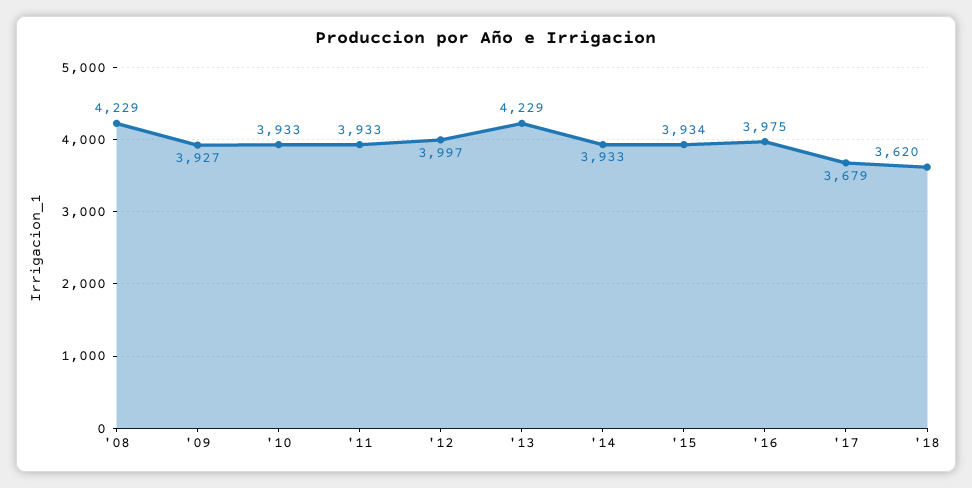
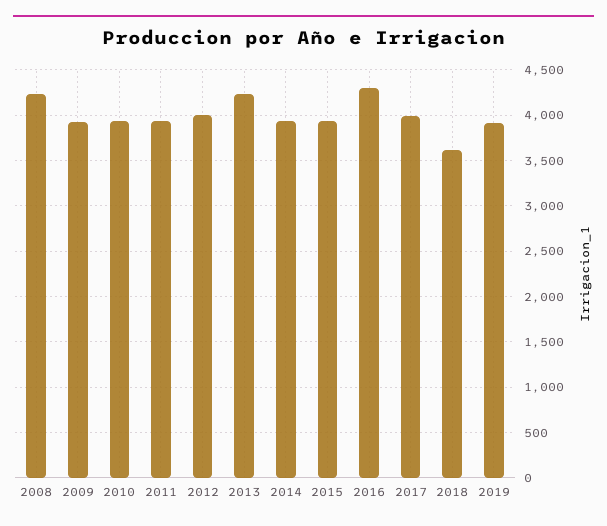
'16: 3975 -> 4300
'17: 3679 -> 4000
2019: none -> 3900

